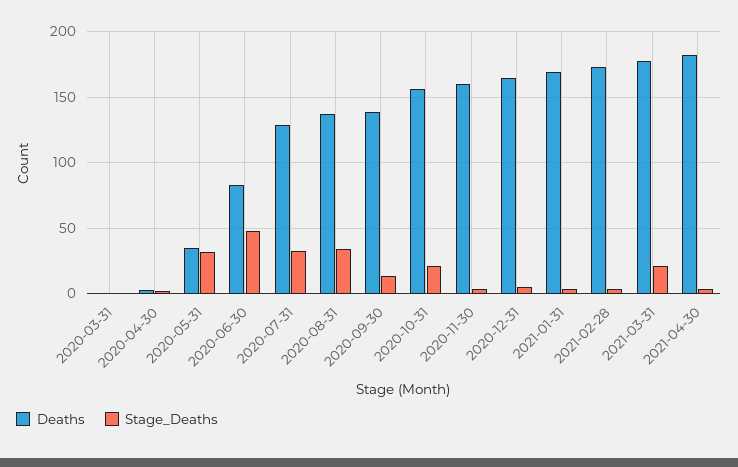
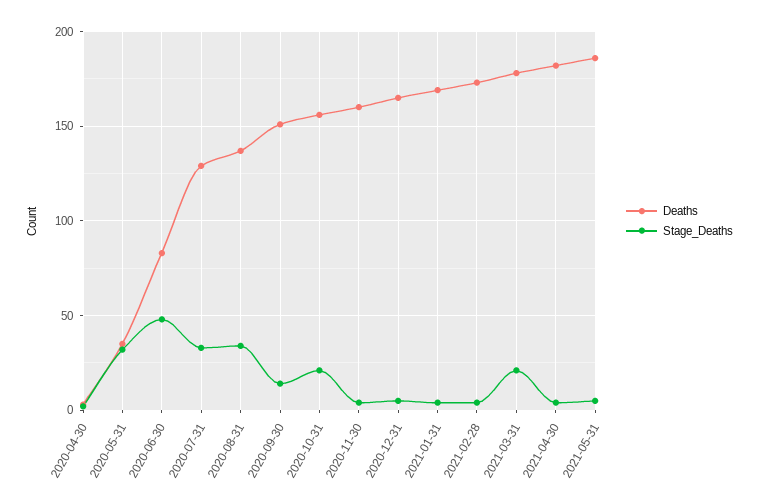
Deaths, 2020-03-31: 0 -> none
Stage_Deaths, 2020-03-31: 0 -> none
Deaths, 2020-09-30: 140 -> 150
Deaths, 2021-05-31: none -> 185
Stage_Deaths, 2021-05-31: none -> 5

